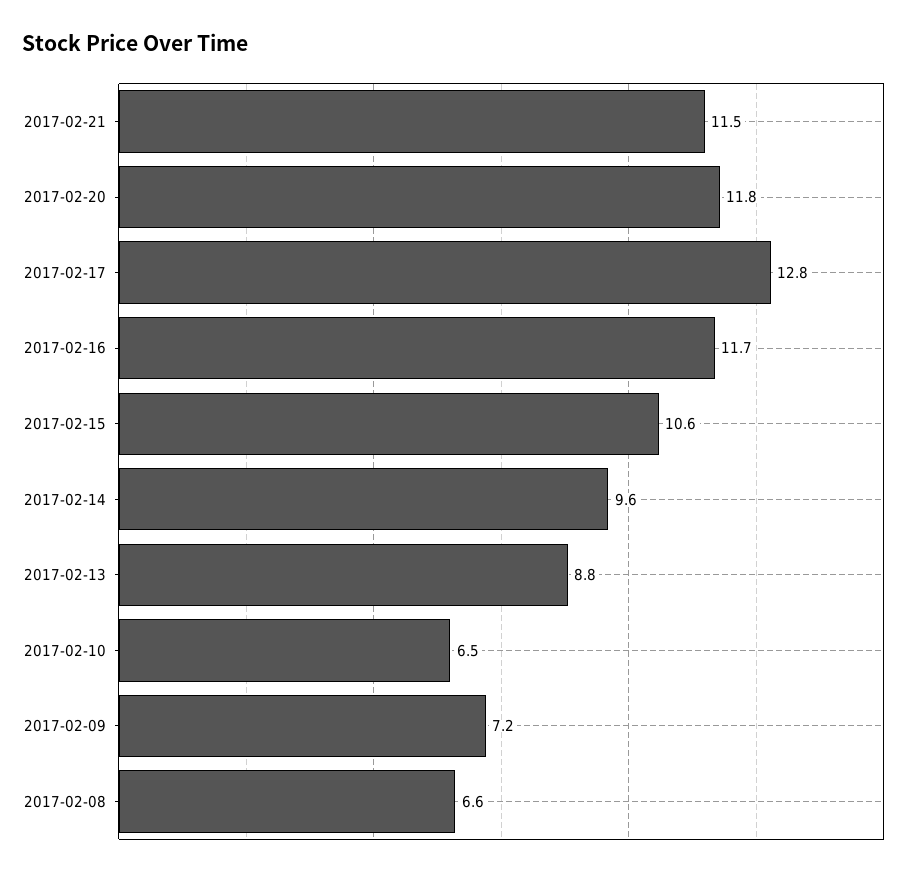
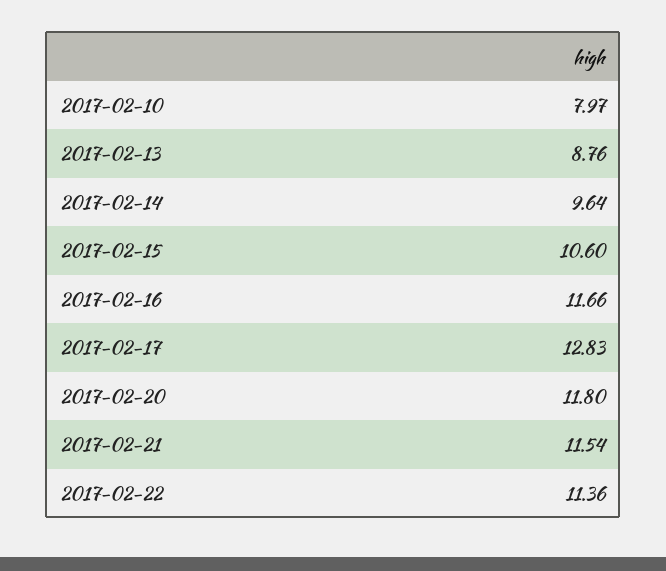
2017-02-10: 6.5 -> 7.97
2017-02-09: 7.2 -> none
2017-02-08: 6.6 -> none
2017-02-22: none -> 11.36

